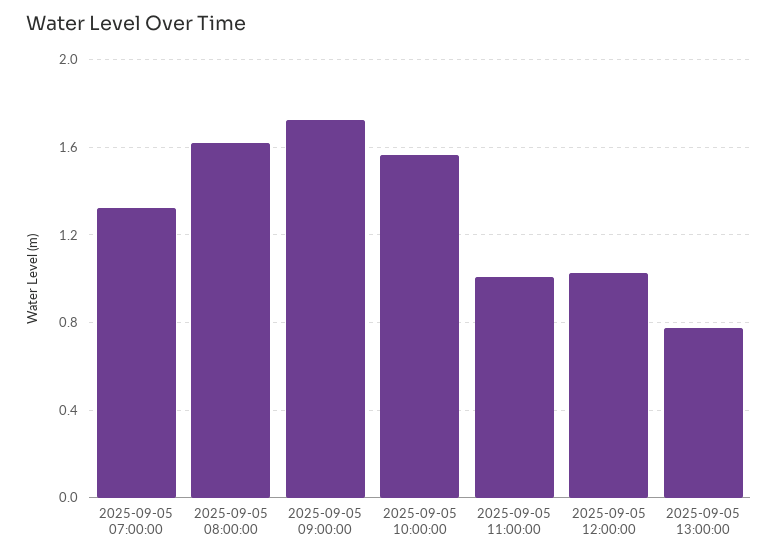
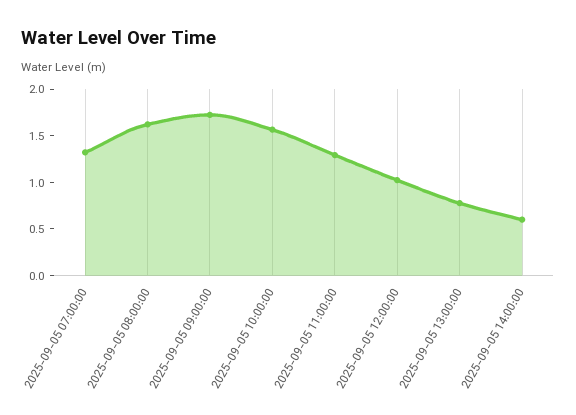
2025-09-05 11:00:00: 1 -> 1.3
2025-09-05 14:00:00: none -> 0.6

